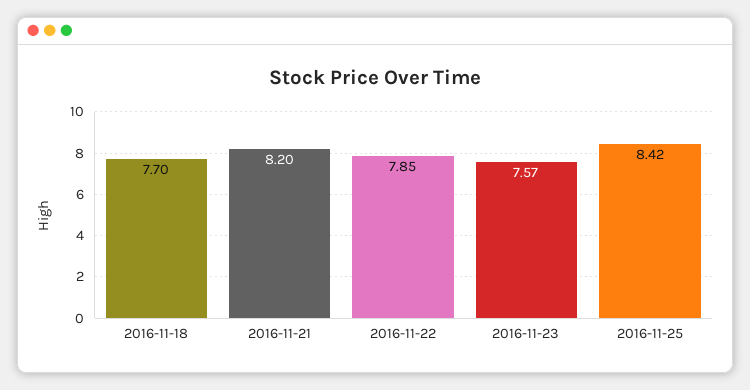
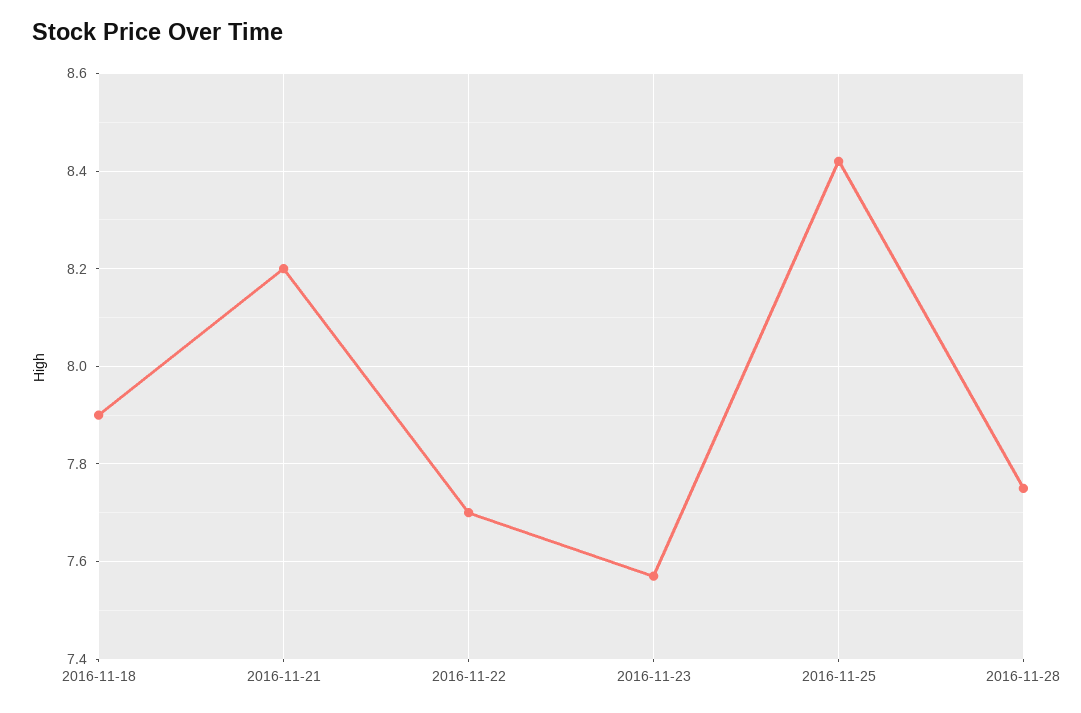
2016-11-18: 7.7 -> 7.9
2016-11-22: 7.85 -> 7.7
2016-11-28: none -> 7.75

